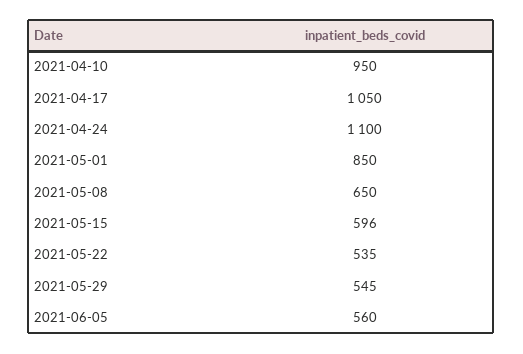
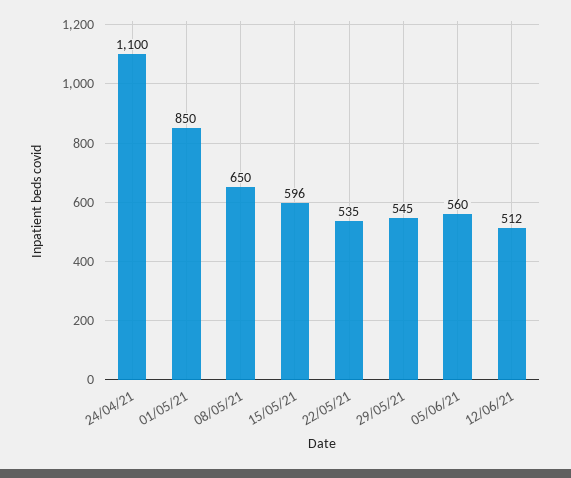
2021-04-10: 950 -> none
2021-04-17: 1050 -> none
12/06/21: none -> 512

